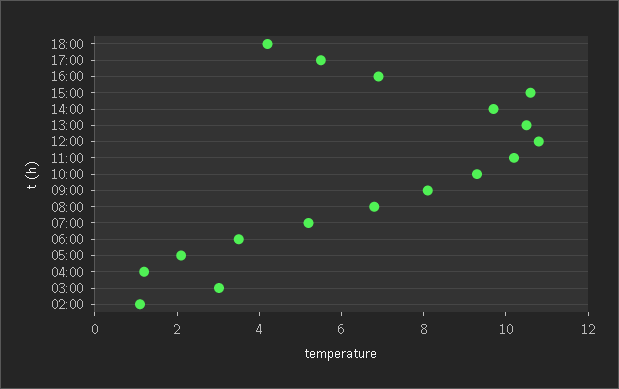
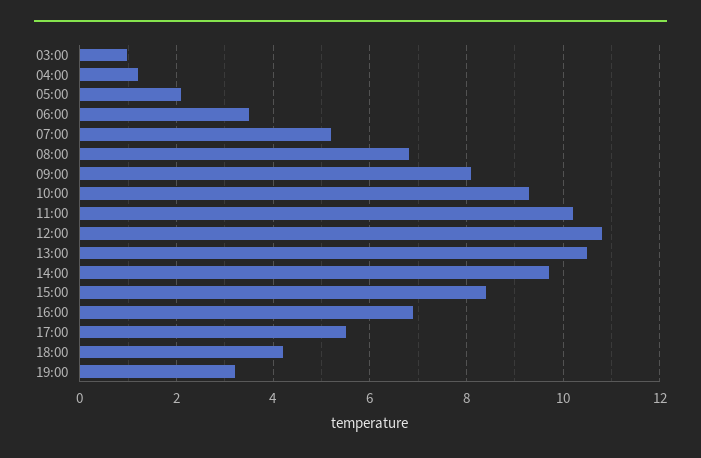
15:00: 10.5 -> 8.4
03:00: 3 -> 1
02:00: 1 -> none
19:00: none -> 3.2

